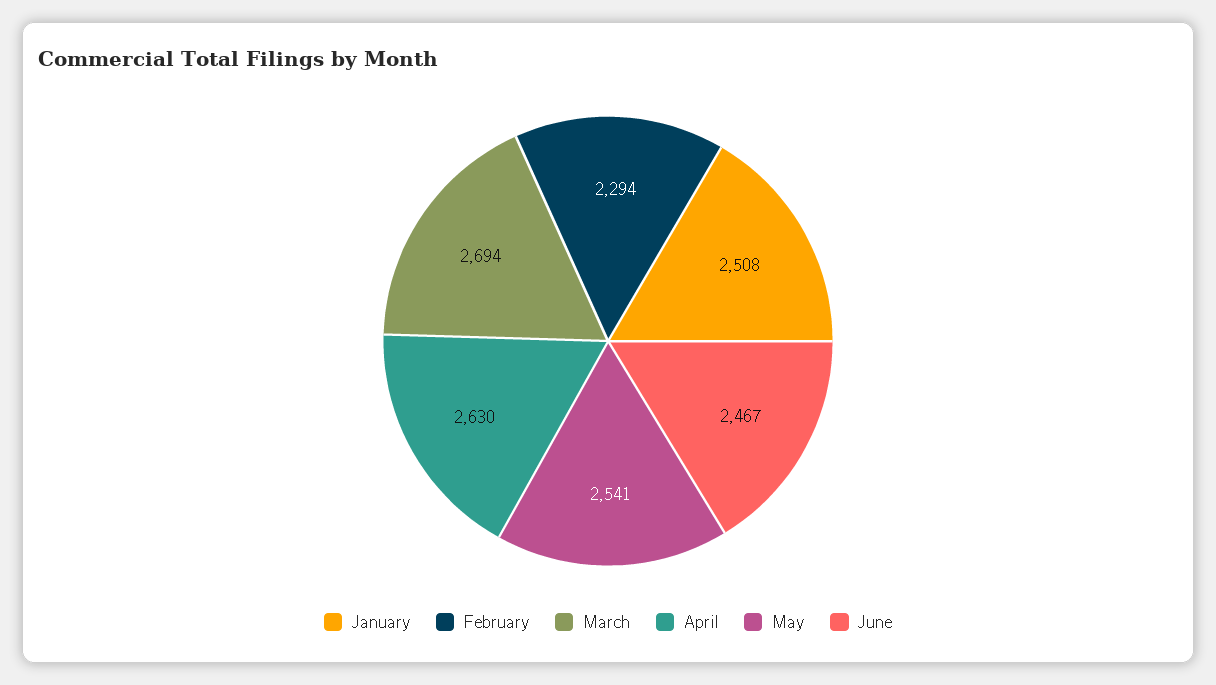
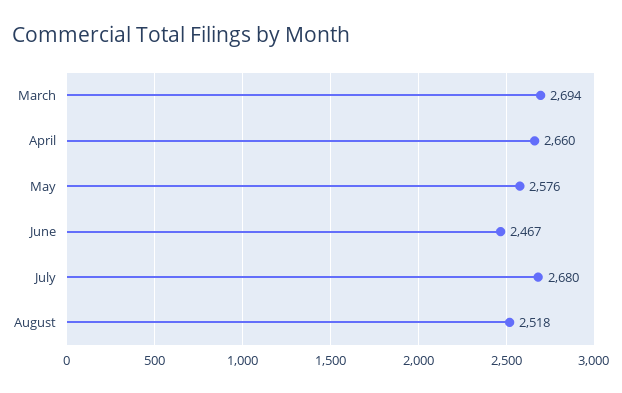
January: 2508 -> none
February: 2294 -> none
April: 2630 -> 2660
May: 2541 -> 2576
July: none -> 2680
August: none -> 2518

